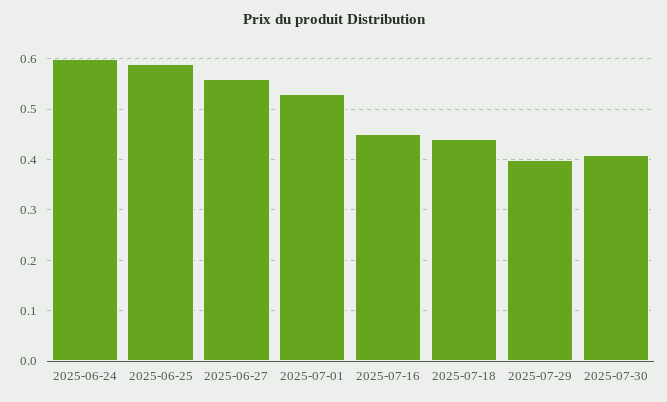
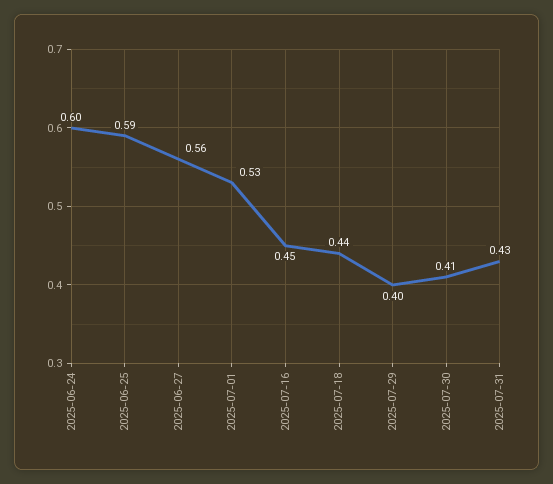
2025-07-31: none -> 0.43

